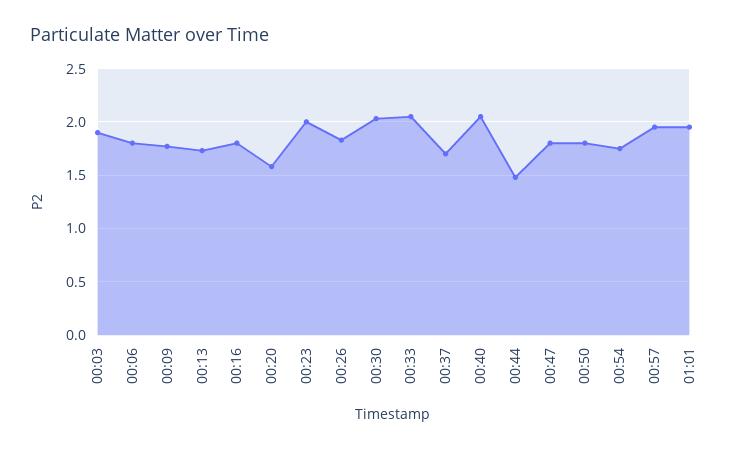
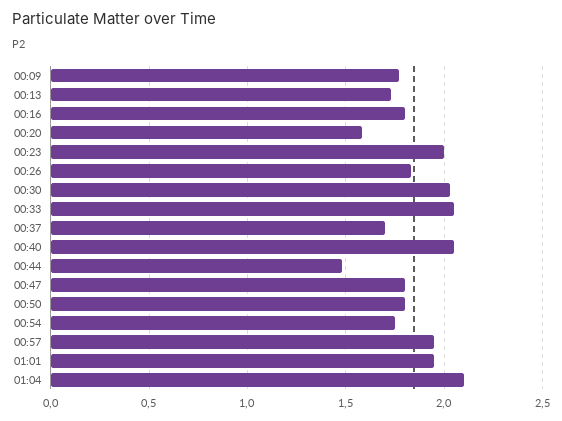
00:03: 1.9 -> none
00:06: 1.8 -> none
01:04: none -> 2.1

